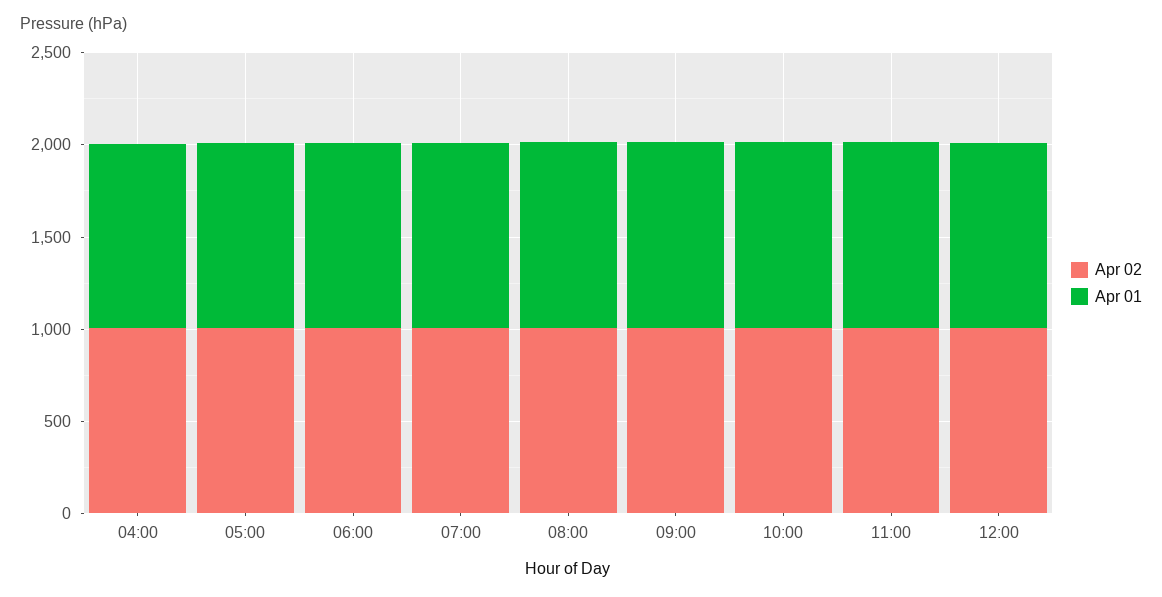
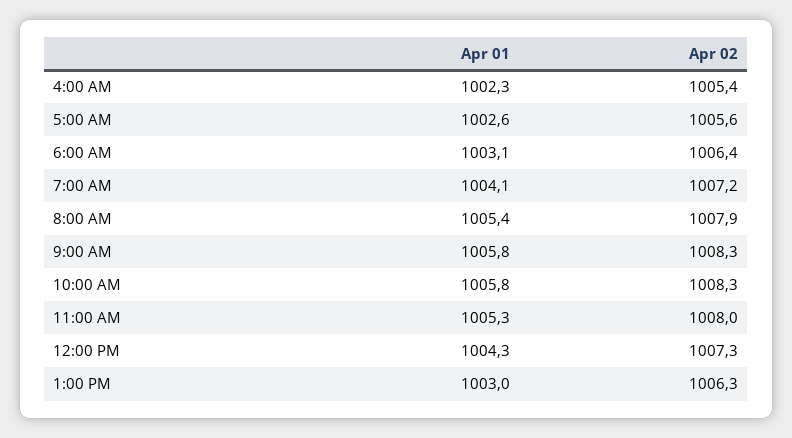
Apr 01, 1:00 PM: none -> 1003
Apr 02, 1:00 PM: none -> 1006.3

